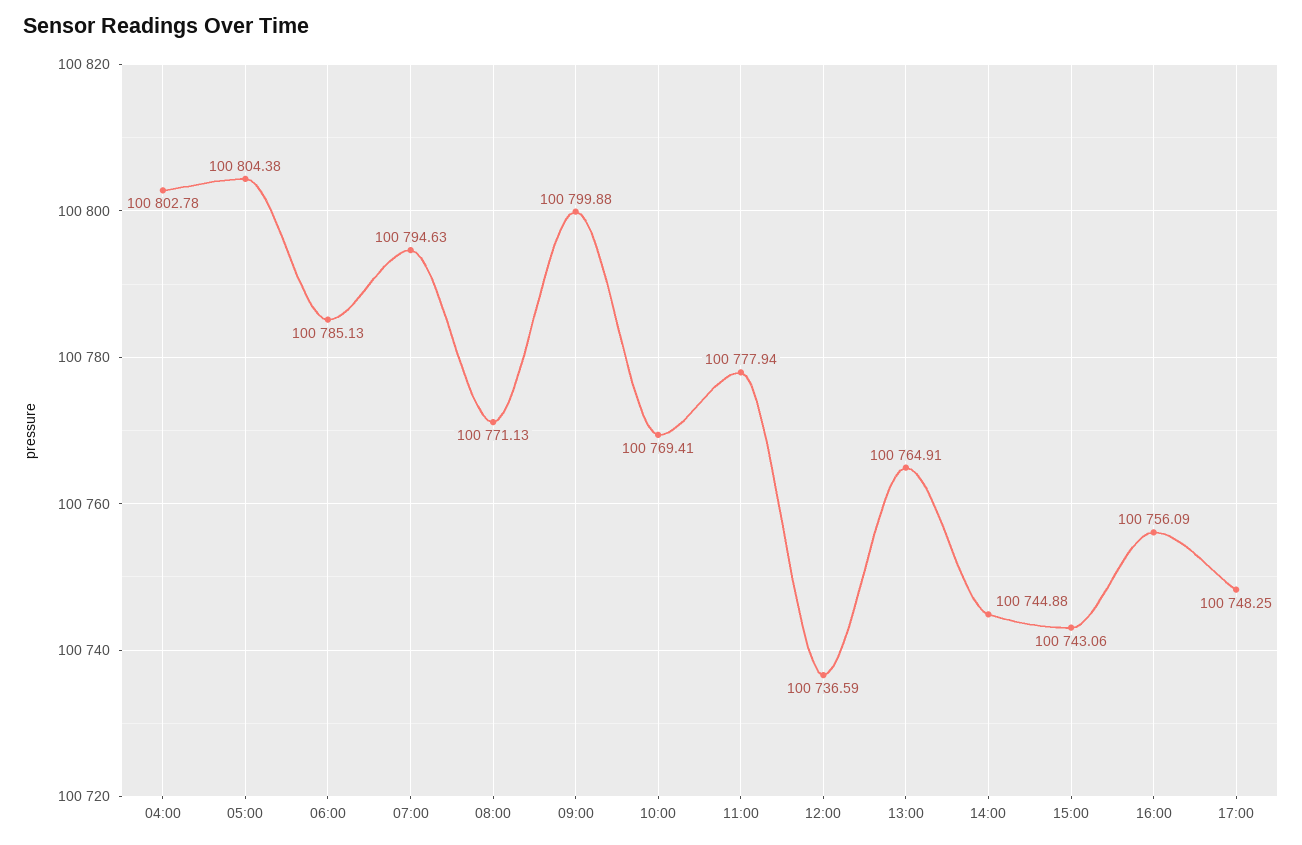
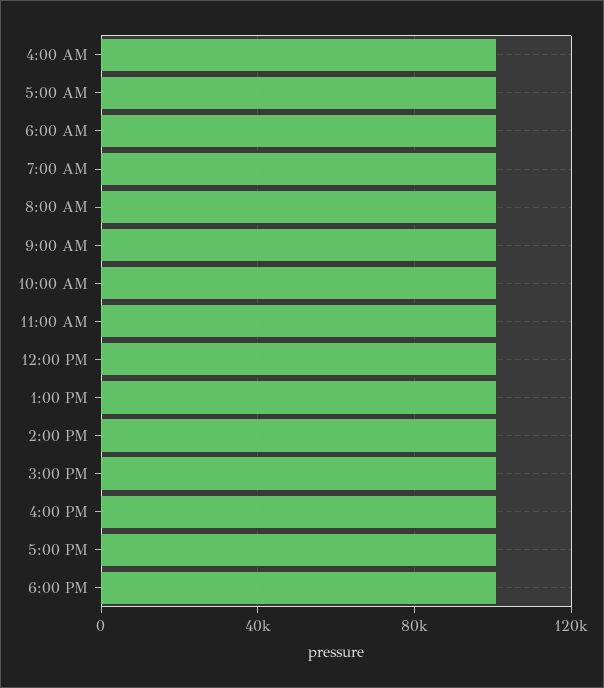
6:00 PM: none -> 100000

